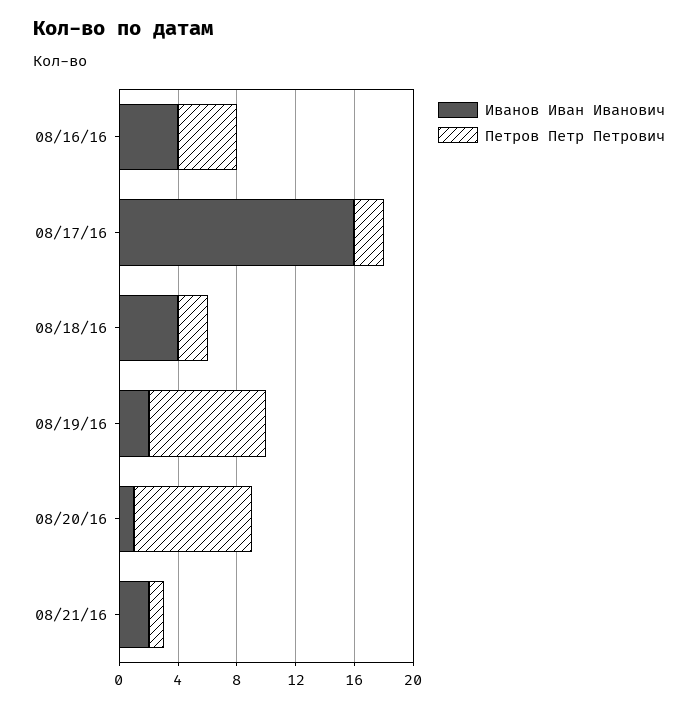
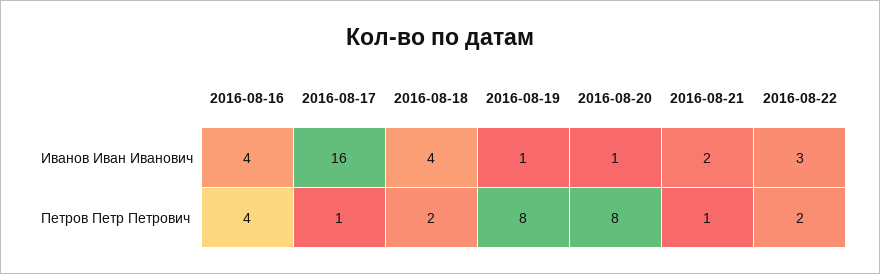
Петров Петр Петрович, 08/17/16: 2 -> 1
Иванов Иван Иванович, 08/19/16: 2 -> 1
Иванов Иван Иванович, 2016-08-22: none -> 3
Петров Петр Петрович, 2016-08-22: none -> 2

